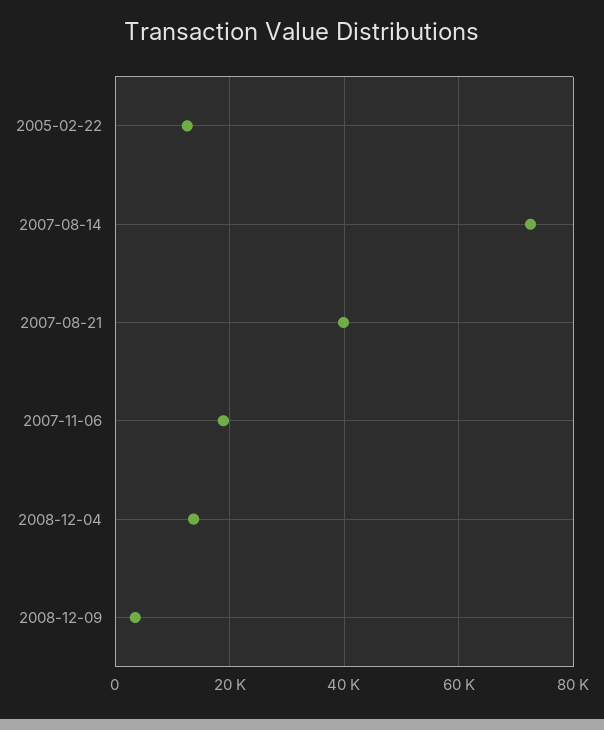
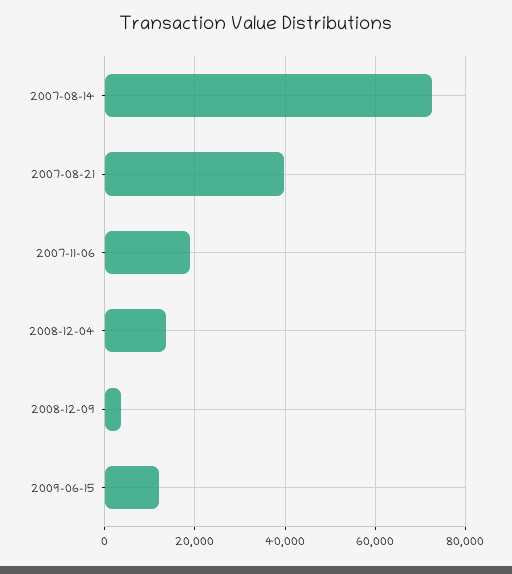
2005-02-22: 12000 -> none
2009-06-15: none -> 12000

